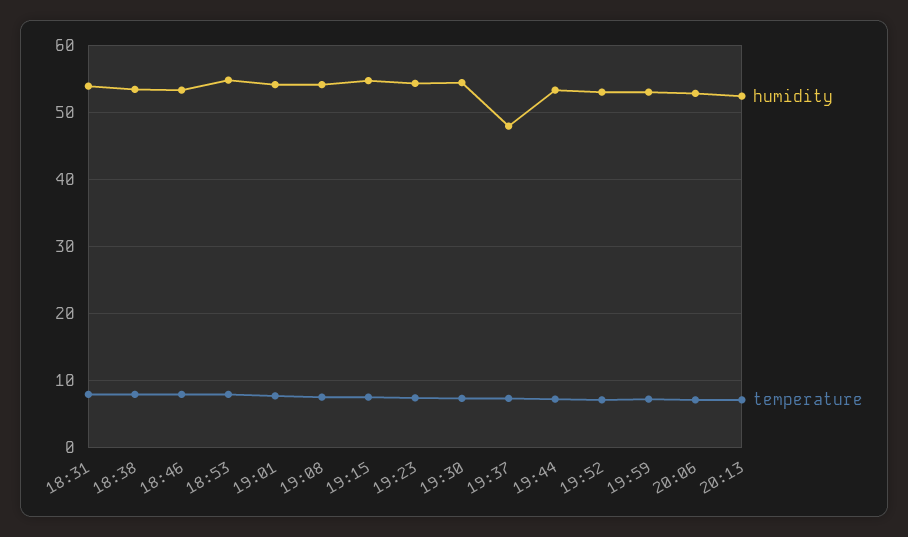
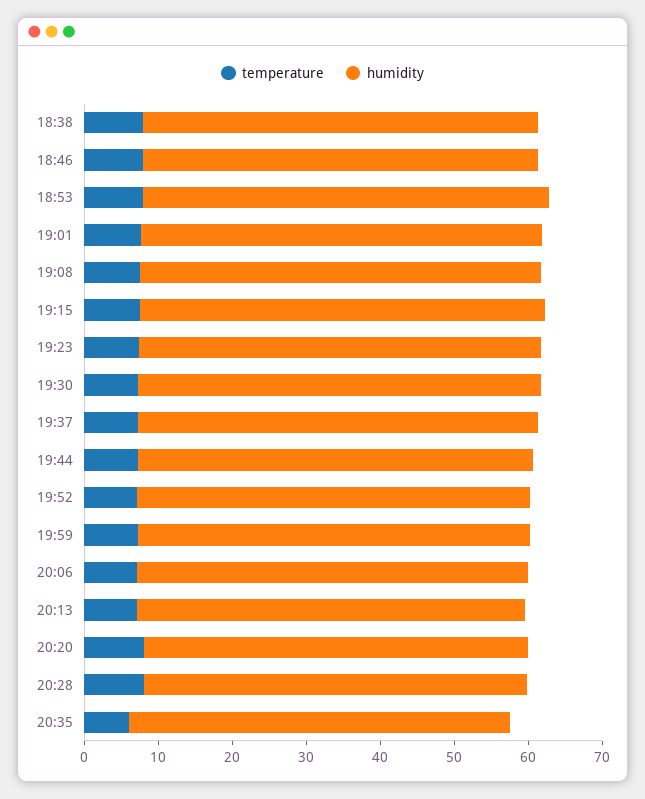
humidity, 18:31: 54 -> none
temperature, 18:31: 8 -> none
humidity, 19:37: 48 -> 54
temperature, 20:20: none -> 8
humidity, 20:20: none -> 52
temperature, 20:28: none -> 8
humidity, 20:28: none -> 52
temperature, 20:35: none -> 6
humidity, 20:35: none -> 52

